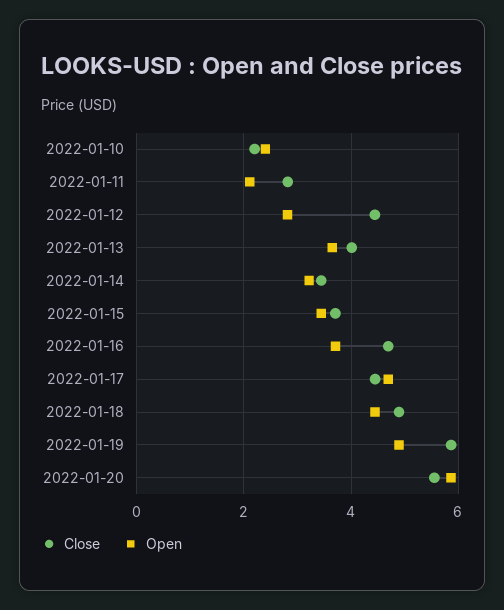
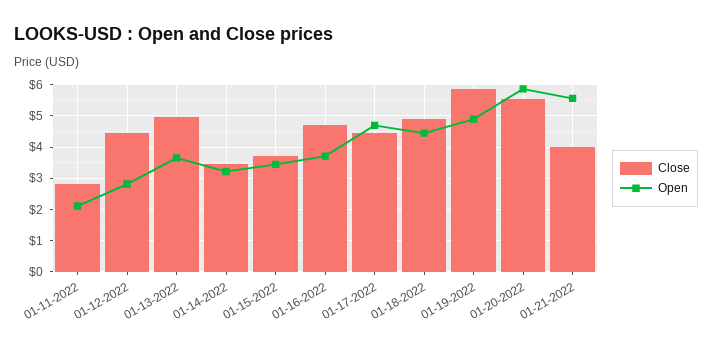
Close, 2022-01-10: 2.2 -> none
Open, 2022-01-10: 2.4 -> none
Close, 2022-01-13: 4 -> 5
Close, 01-21-2022: none -> 4
Open, 01-21-2022: none -> 5.6

